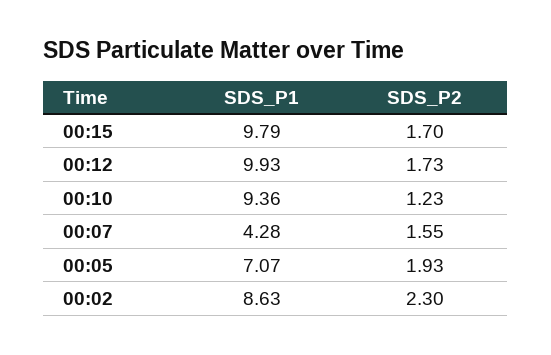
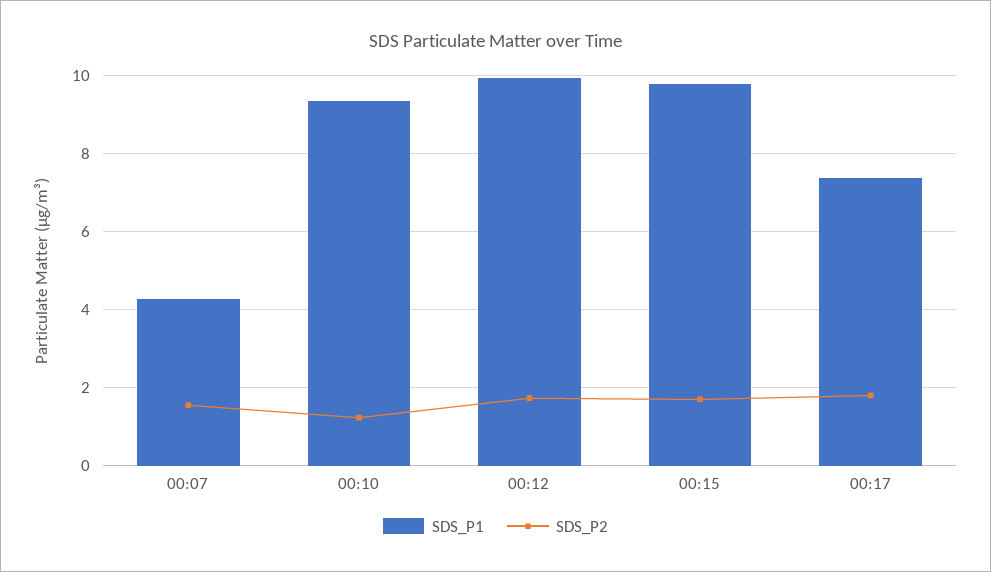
SDS_P1, 00:05: 7.07 -> none
SDS_P2, 00:05: 1.93 -> none
SDS_P1, 00:02: 8.63 -> none
SDS_P2, 00:02: 2.3 -> none
SDS_P1, 00:17: none -> 7.4
SDS_P2, 00:17: none -> 1.8

